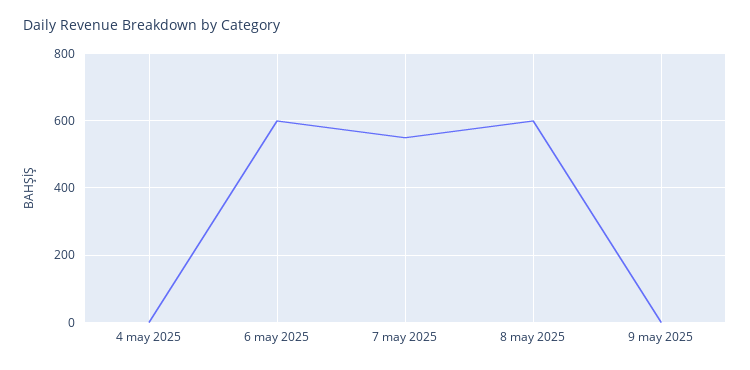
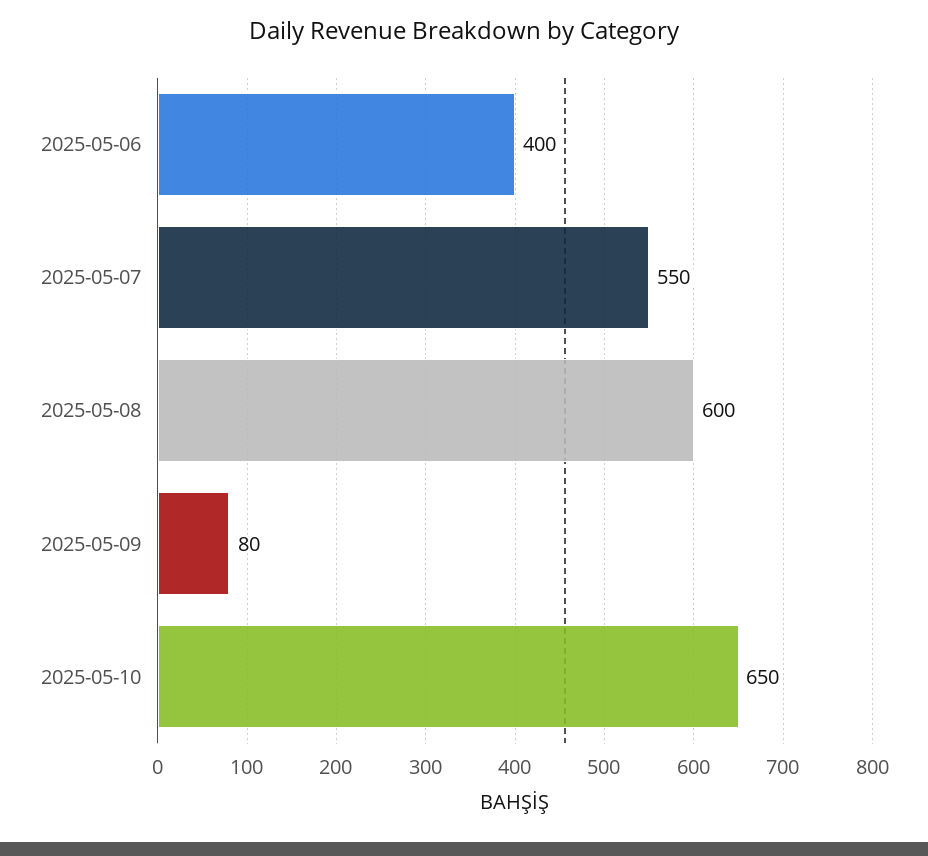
4 may 2025: 0 -> none
6 may 2025: 600 -> 400
9 may 2025: 0 -> 80
2025-05-10: none -> 650

